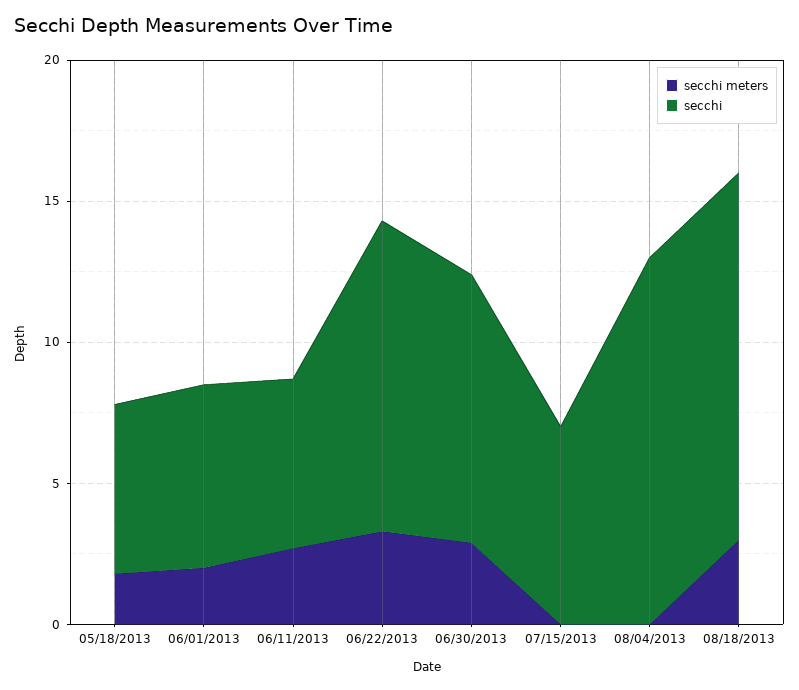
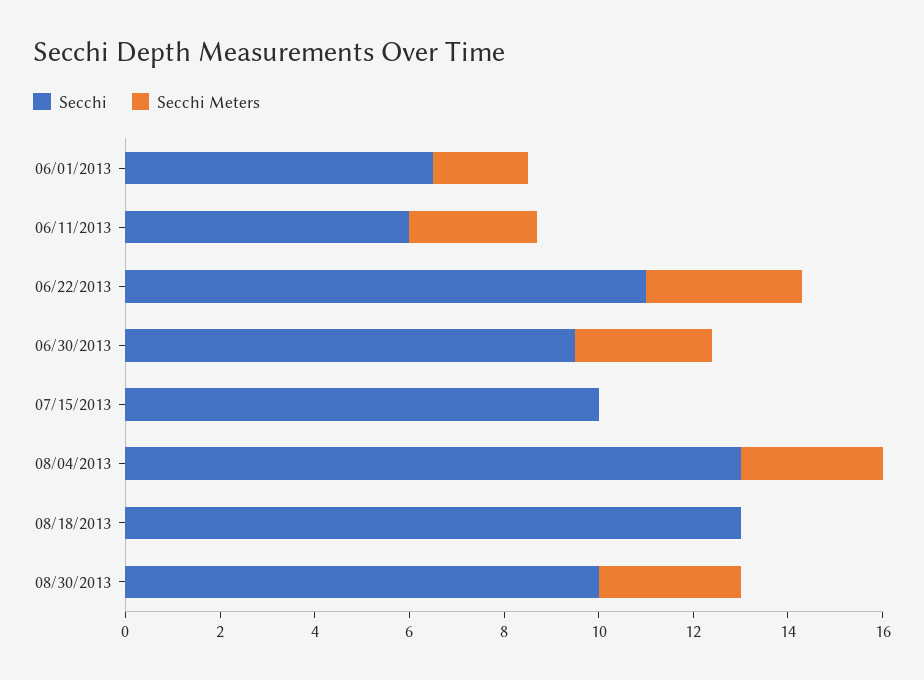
secchi meters, 05/18/2013: 2 -> none
secchi, 05/18/2013: 6 -> none
secchi, 07/15/2013: 7 -> 10
secchi meters, 08/04/2013: 0 -> 3
secchi meters, 08/18/2013: 3 -> 0
secchi, 08/30/2013: none -> 10
secchi meters, 08/30/2013: none -> 3

